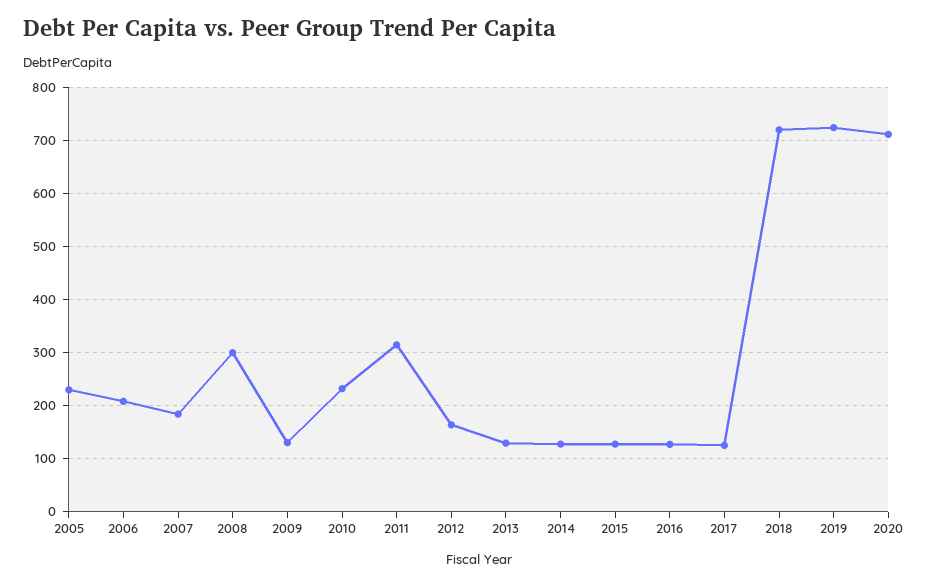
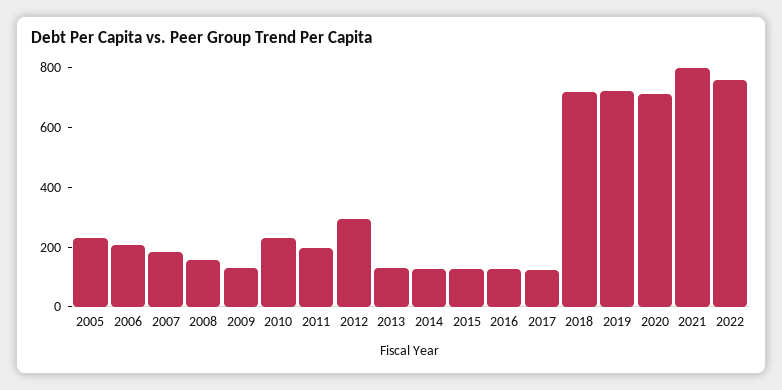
2008: 300 -> 150
2011: 320 -> 200
2012: 160 -> 300
2021: none -> 800
2022: none -> 750

